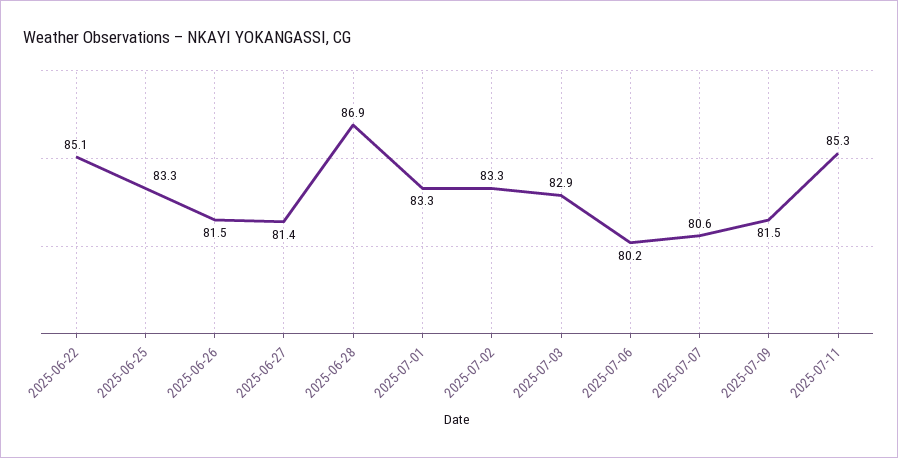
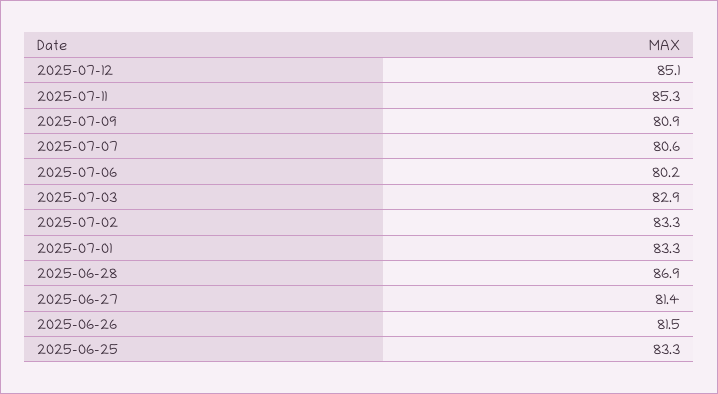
2025-06-22: 85.1 -> none
2025-07-09: 81.5 -> 80.9
2025-07-12: none -> 85.1

